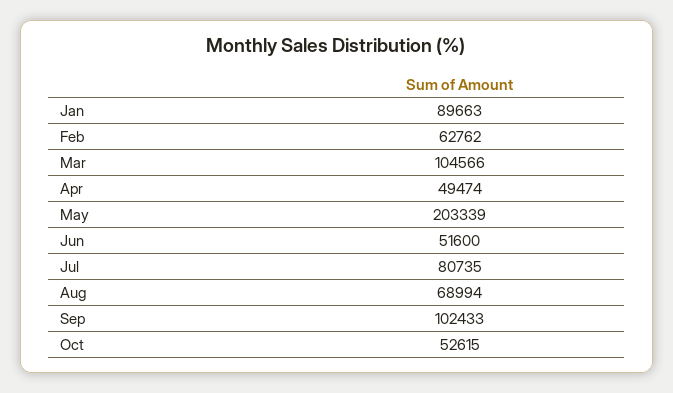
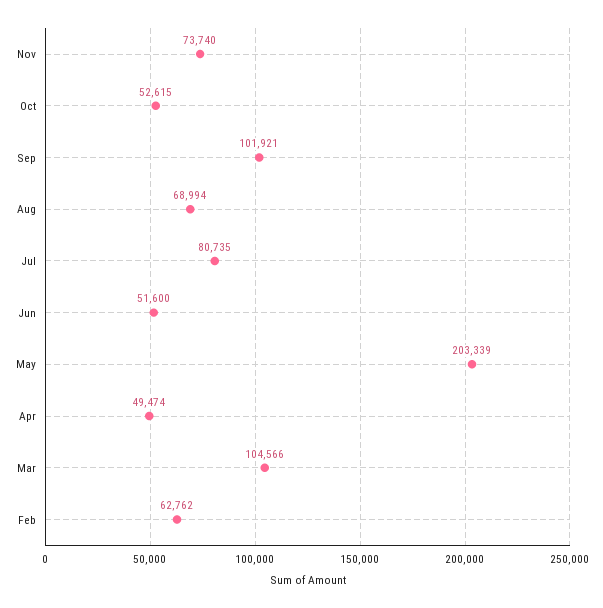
Jan: 89663 -> none
Sep: 102433 -> 101921
Nov: none -> 73740

